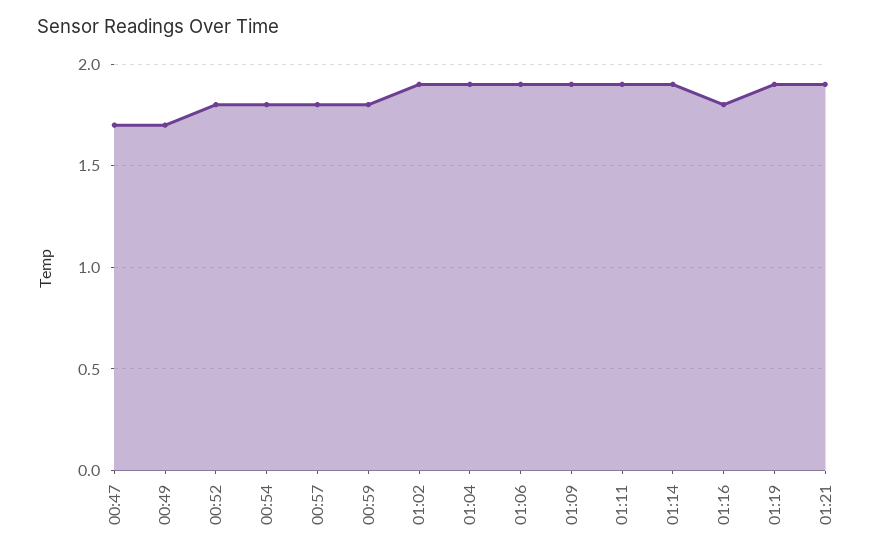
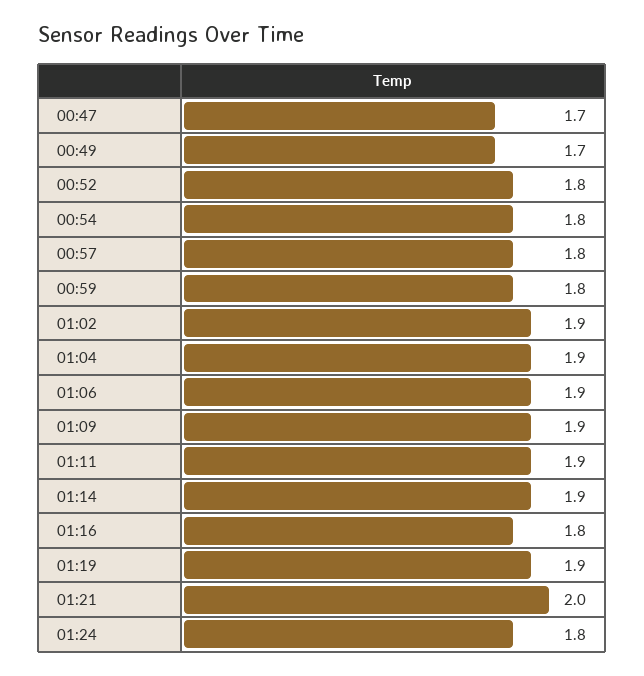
01:21: 1.9 -> 2
01:24: none -> 1.8

